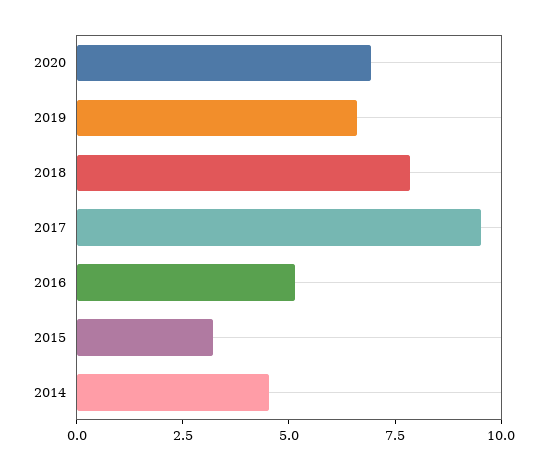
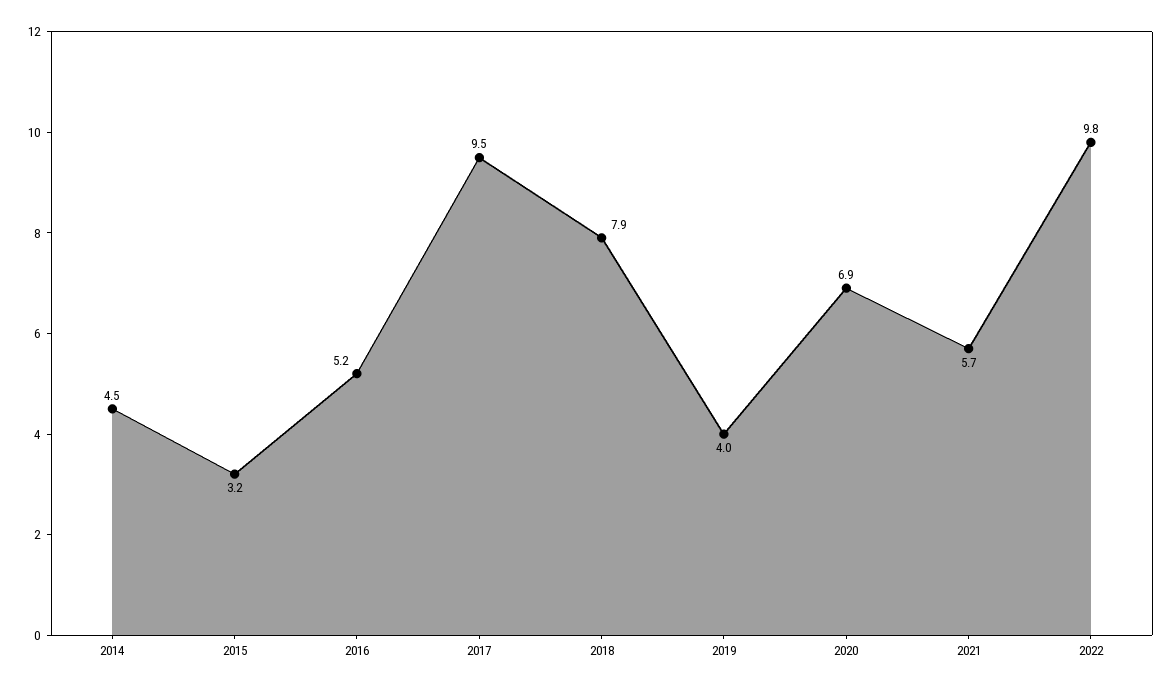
2019: 6.5 -> 4
2021: none -> 5.7
2022: none -> 9.8

